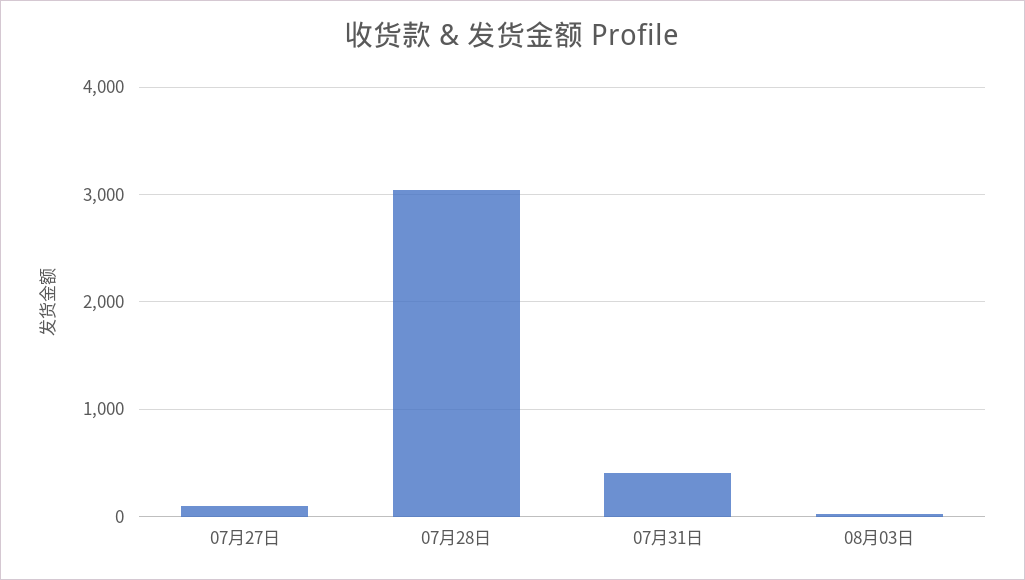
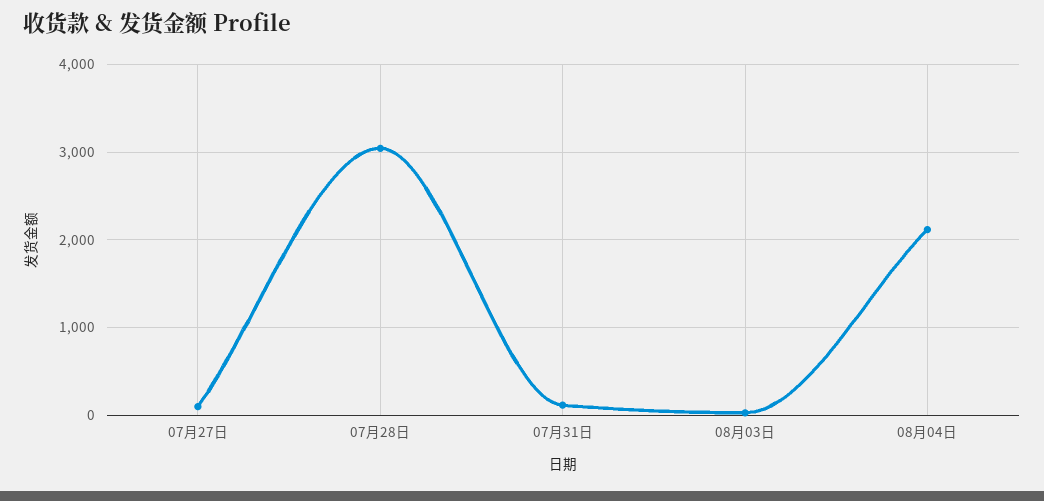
07月31日: 400 -> 100
08月04日: none -> 2100

